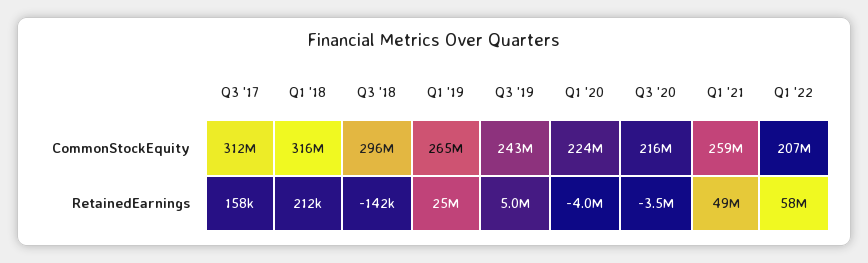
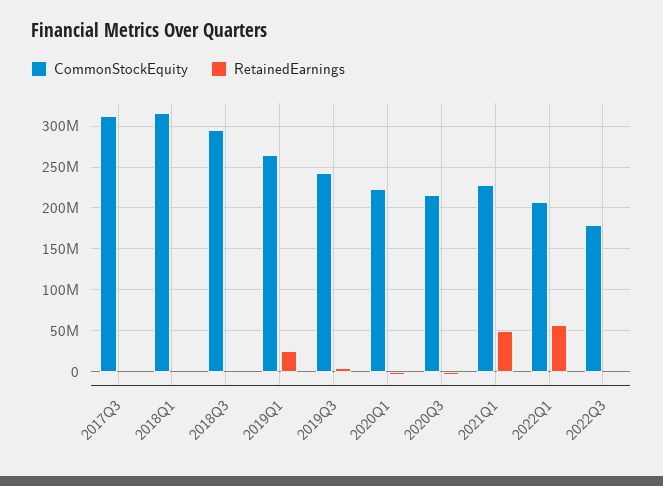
CommonStockEquity, Q1 '21: 259000000 -> 230000000
CommonStockEquity, 2022Q3: none -> 180000000
RetainedEarnings, 2022Q3: none -> 0

